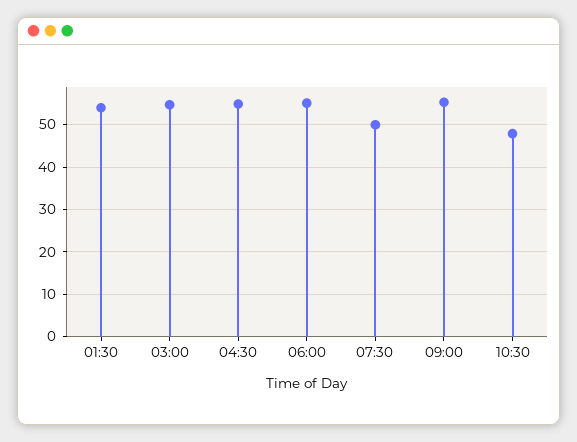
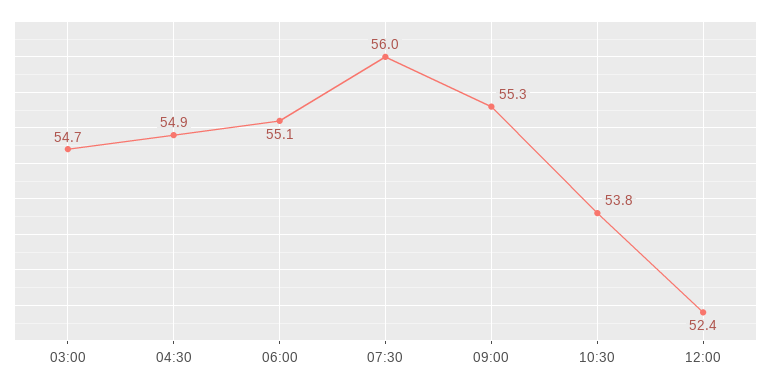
01:30: 54 -> none
07:30: 50 -> 56
10:30: 48 -> 53.8
12:00: none -> 52.4

